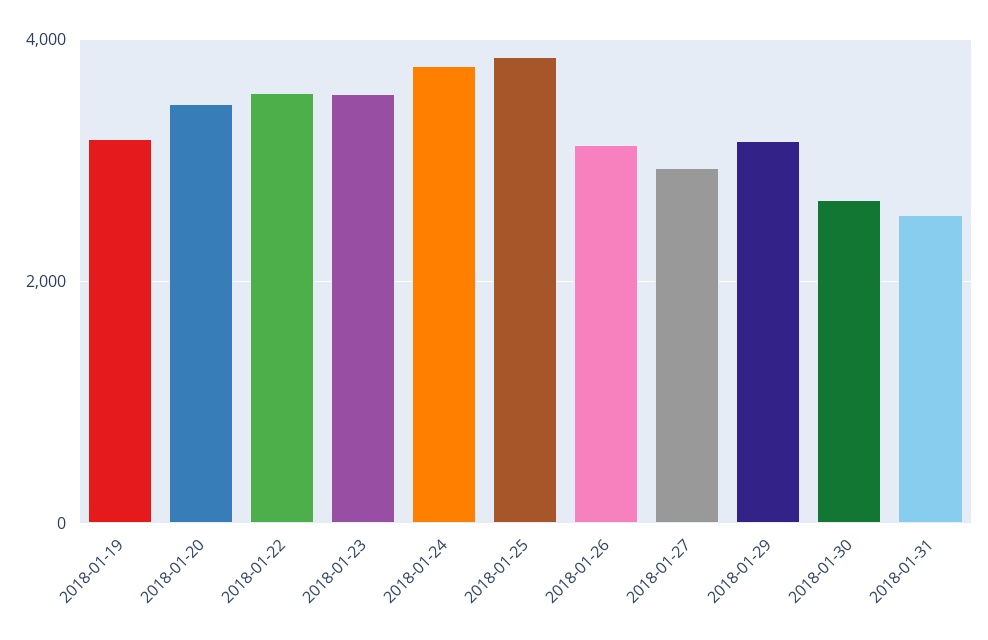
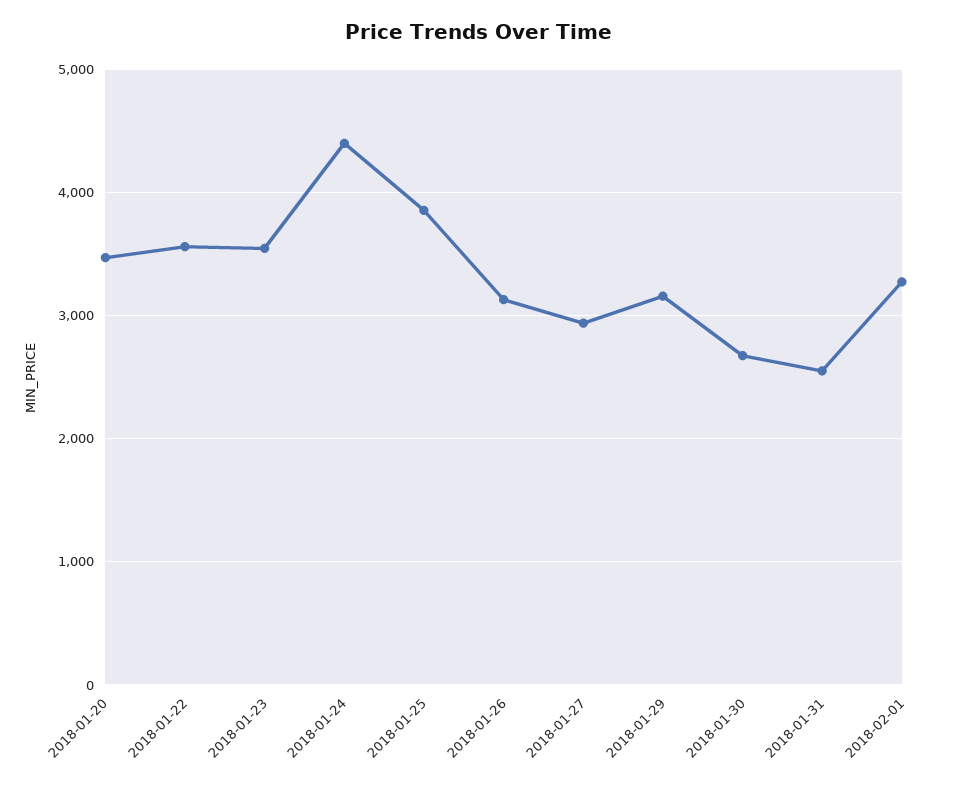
2018-01-19: 3200 -> none
2018-01-24: 3800 -> 4400
2018-02-01: none -> 3300

